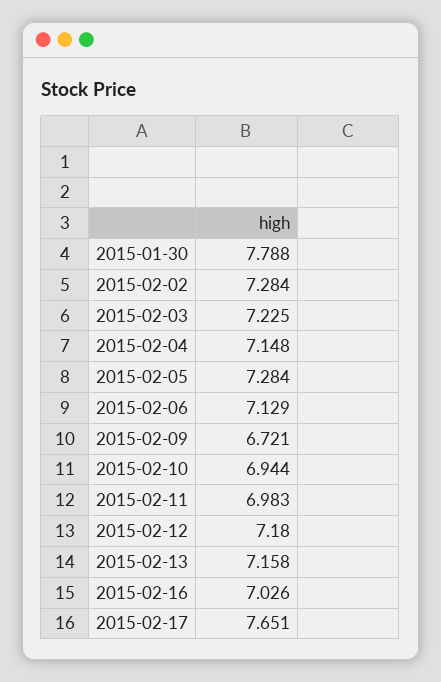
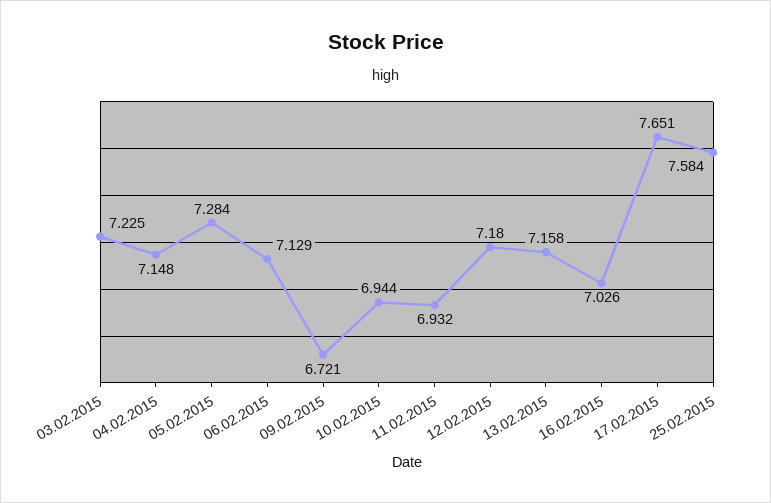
2015-01-30: 7.788 -> none
2015-02-02: 7.284 -> none
2015-02-11: 6.983 -> 6.932
25.02.2015: none -> 7.584

